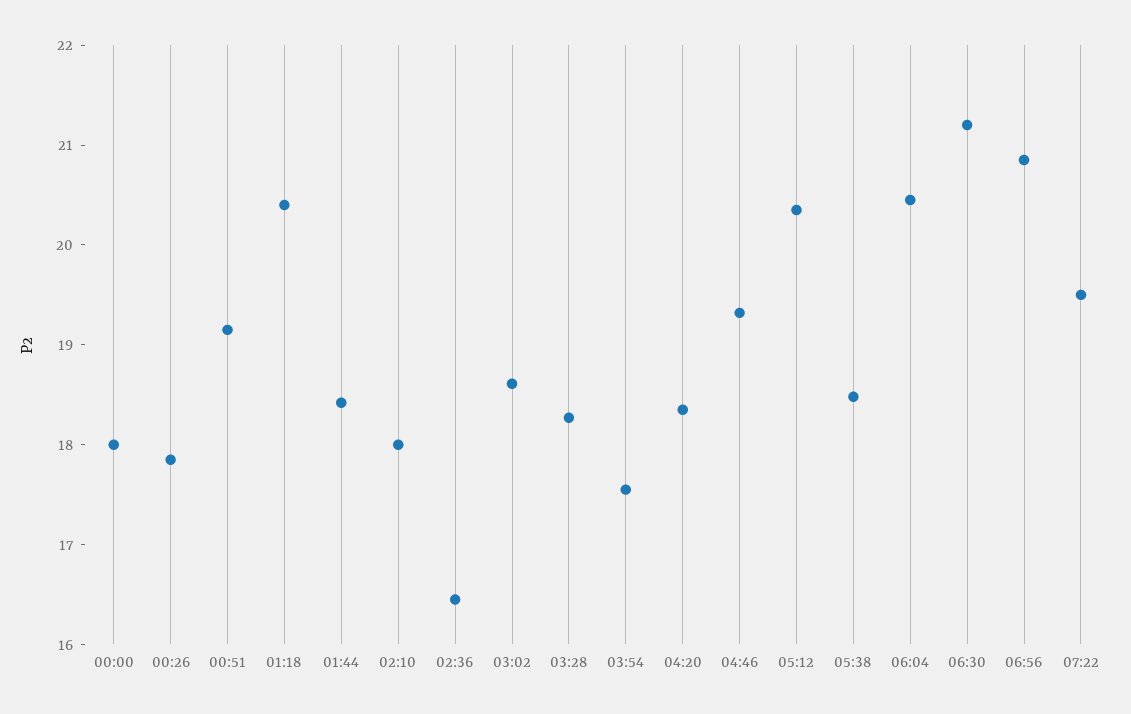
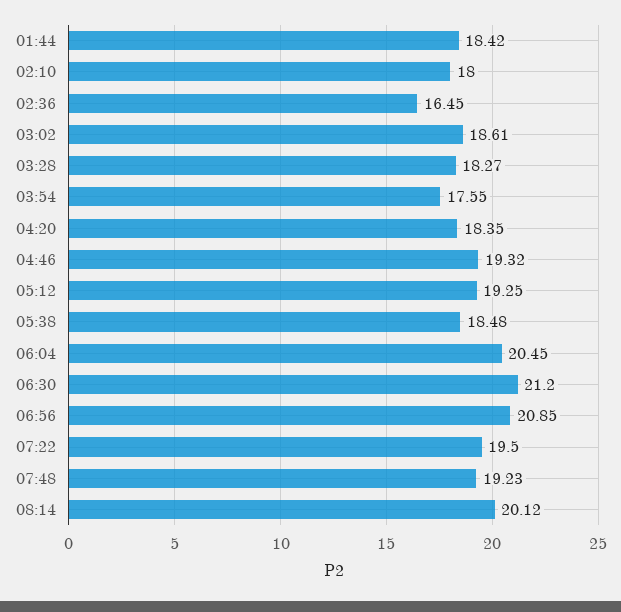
00:00: 18 -> none
00:26: 17.8 -> none
00:51: 19.2 -> none
01:18: 20.4 -> none
05:12: 20.4 -> 19.25
07:48: none -> 19.23
08:14: none -> 20.12

